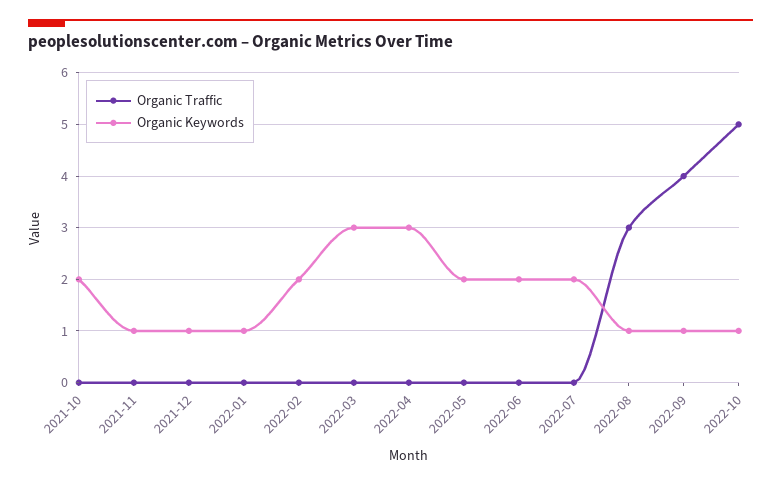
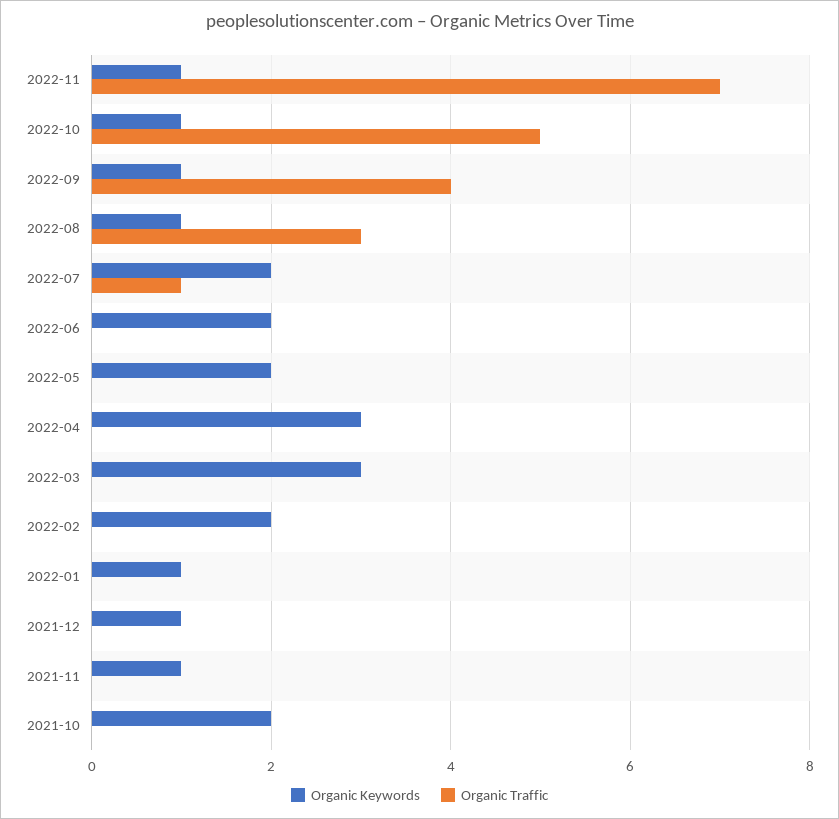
Organic Traffic, 2022-07: 0 -> 1
Organic Keywords, 2022-11: none -> 1
Organic Traffic, 2022-11: none -> 7

